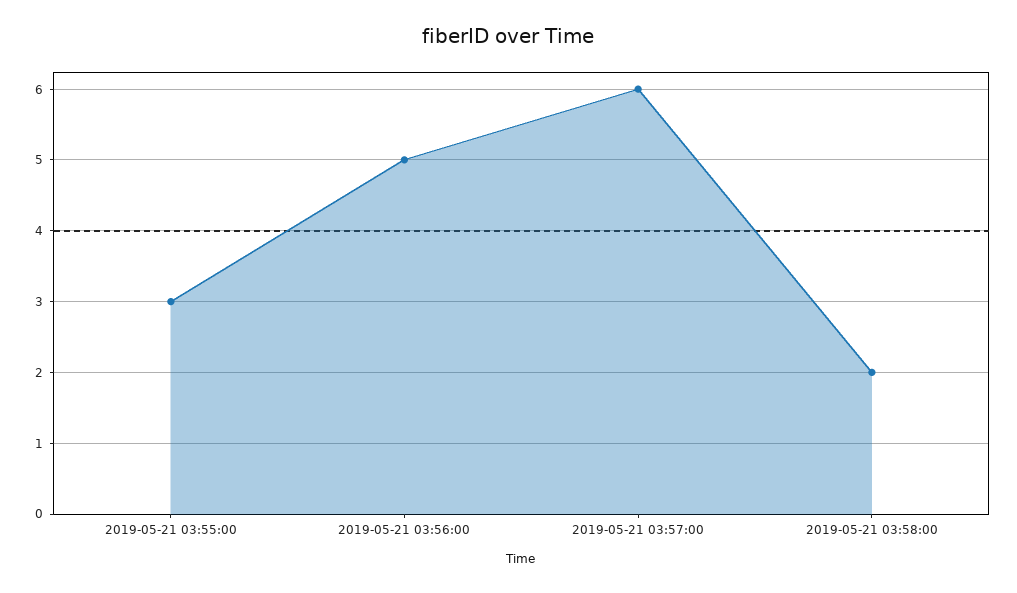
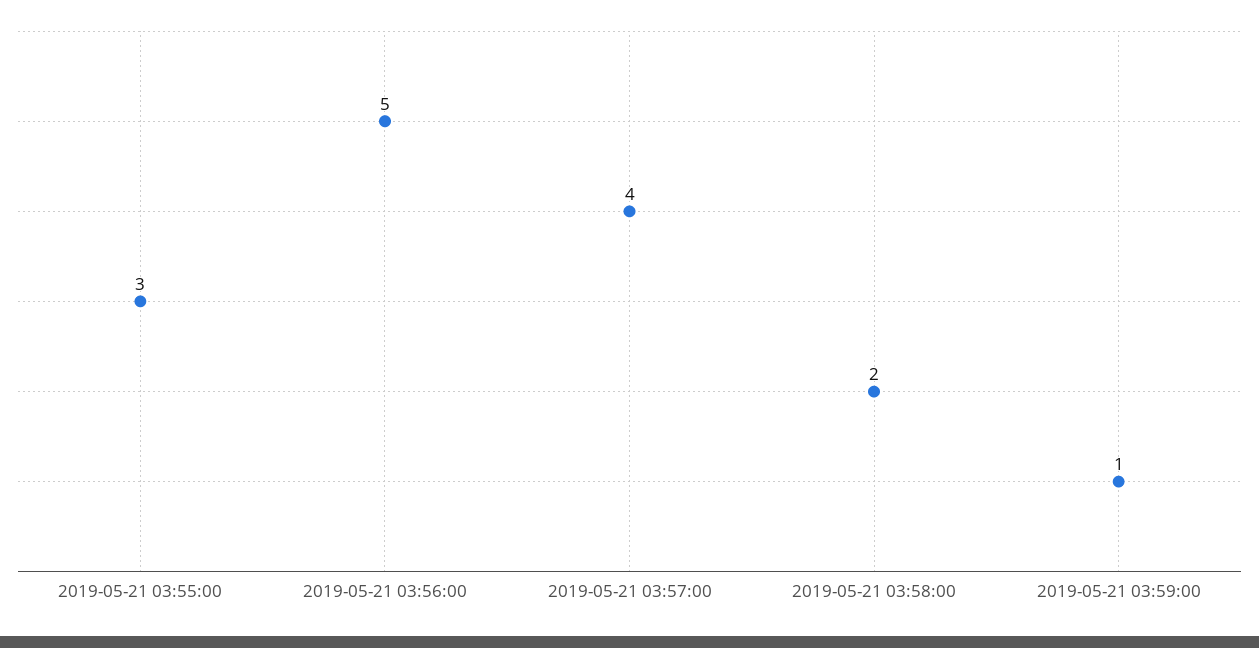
2019-05-21 03:57:00: 6 -> 4
2019-05-21 03:59:00: none -> 1

